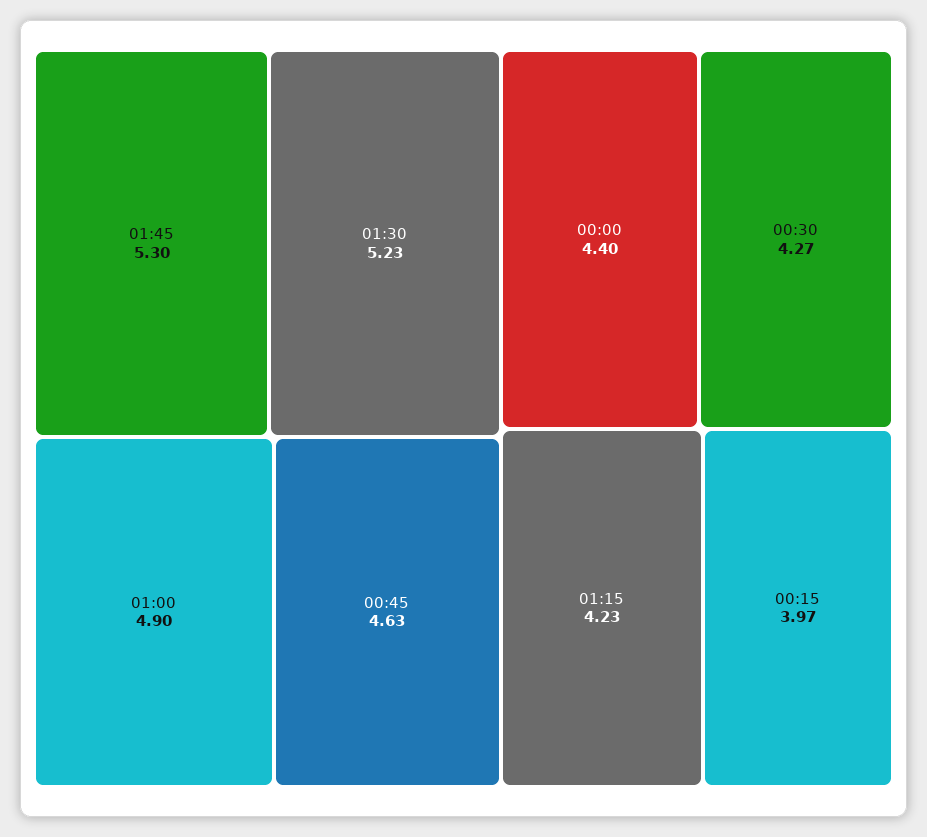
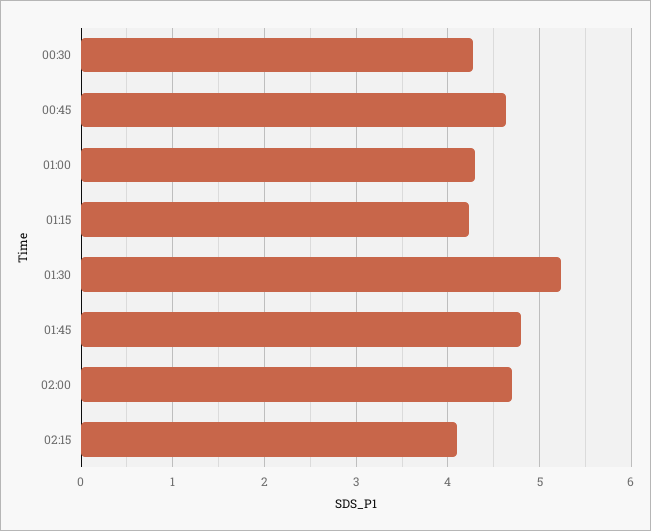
01:45: 5.3 -> 4.8
01:00: 4.9 -> 4.3
00:00: 4.4 -> none
00:15: 3.97 -> none
02:00: none -> 4.7
02:15: none -> 4.1

